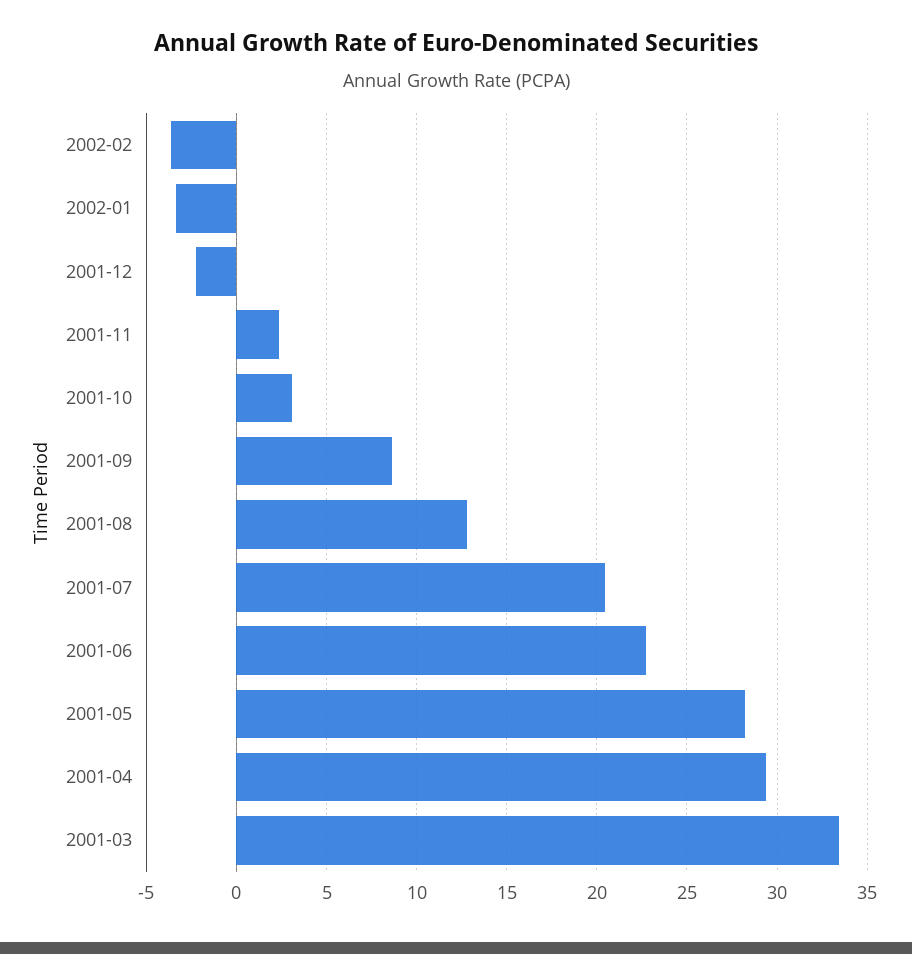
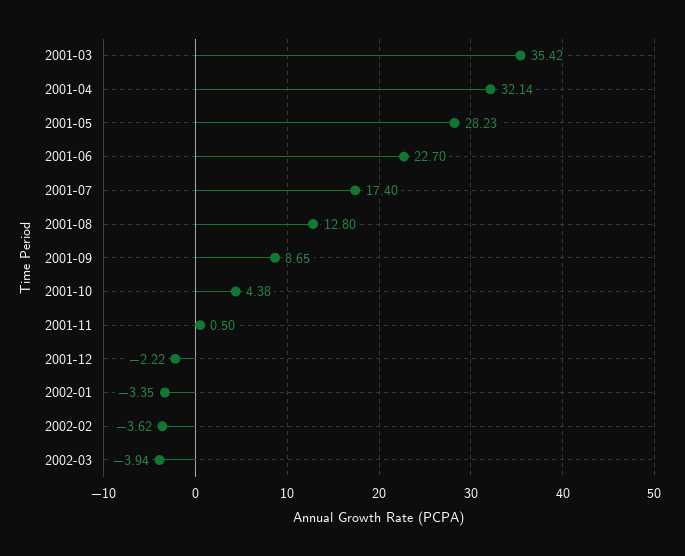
2001-11: 2.5 -> 0.5
2001-10: 3 -> 4.38
2001-07: 20.5 -> 17.4
2001-04: 29.5 -> 32.14
2001-03: 33.5 -> 35.42
2002-03: none -> -3.94

